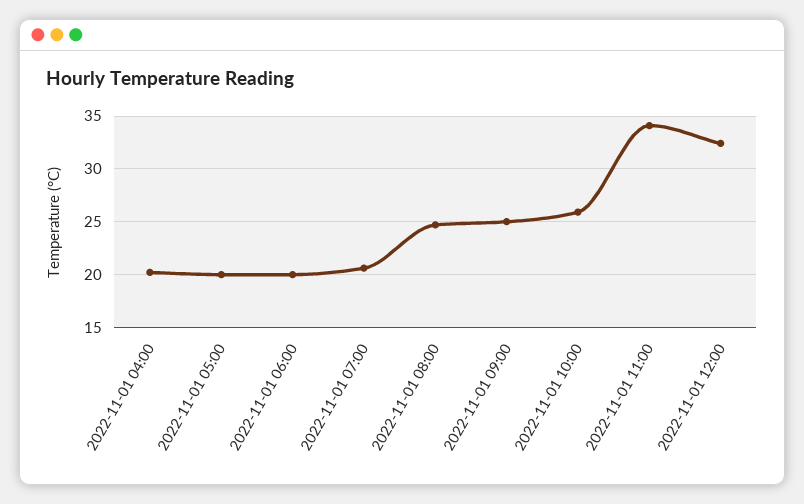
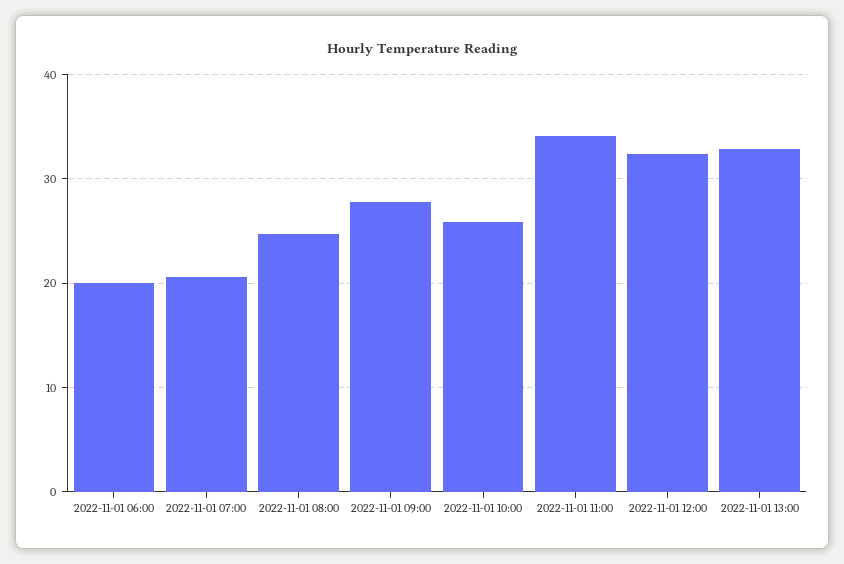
2022-11-01 04:00: 20 -> none
2022-11-01 05:00: 20 -> none
2022-11-01 09:00: 25 -> 28
2022-11-01 13:00: none -> 33

